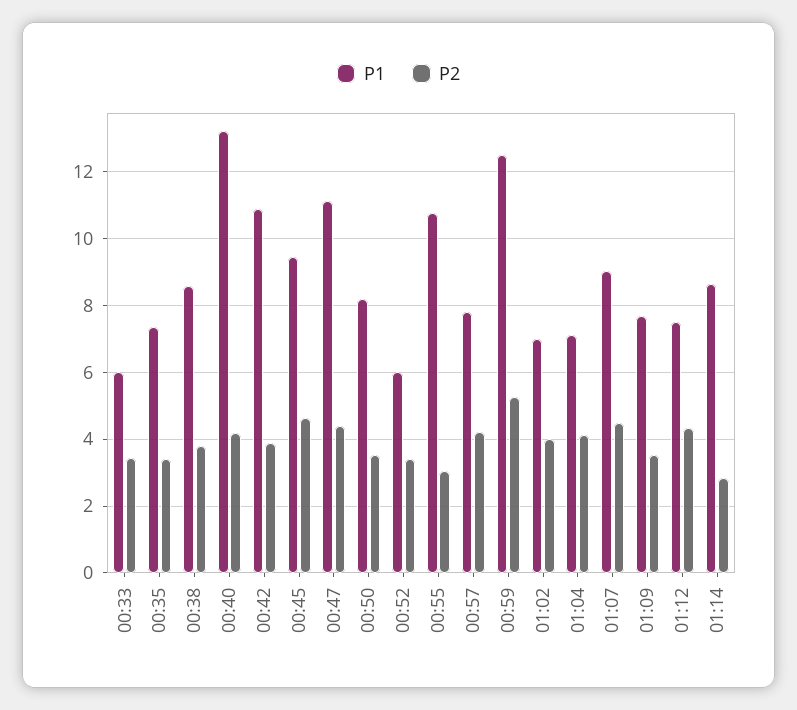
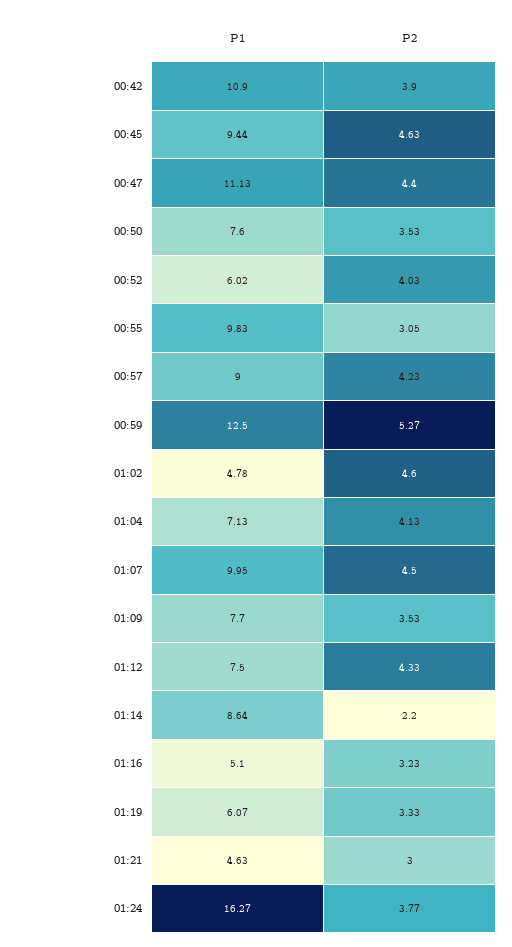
P1, 00:33: 6 -> none
P2, 00:33: 3.4 -> none
P1, 00:35: 7.4 -> none
P2, 00:35: 3.4 -> none
P1, 00:38: 8.6 -> none
P2, 00:38: 3.8 -> none
P1, 00:40: 13.2 -> none
P2, 00:40: 4.2 -> none
P1, 00:50: 8.2 -> 7.6
P2, 00:52: 3.4 -> 4.03
P1, 00:55: 10.8 -> 9.83
P1, 00:57: 7.8 -> 9
P1, 01:02: 7 -> 4.78
P2, 01:02: 4 -> 4.6
P1, 01:07: 9 -> 9.95
P2, 01:14: 2.8 -> 2.2
P1, 01:16: none -> 5.1
P2, 01:16: none -> 3.23
P1, 01:19: none -> 6.07
P2, 01:19: none -> 3.33
P1, 01:21: none -> 4.63
P2, 01:21: none -> 3
P1, 01:24: none -> 16.27
P2, 01:24: none -> 3.77

